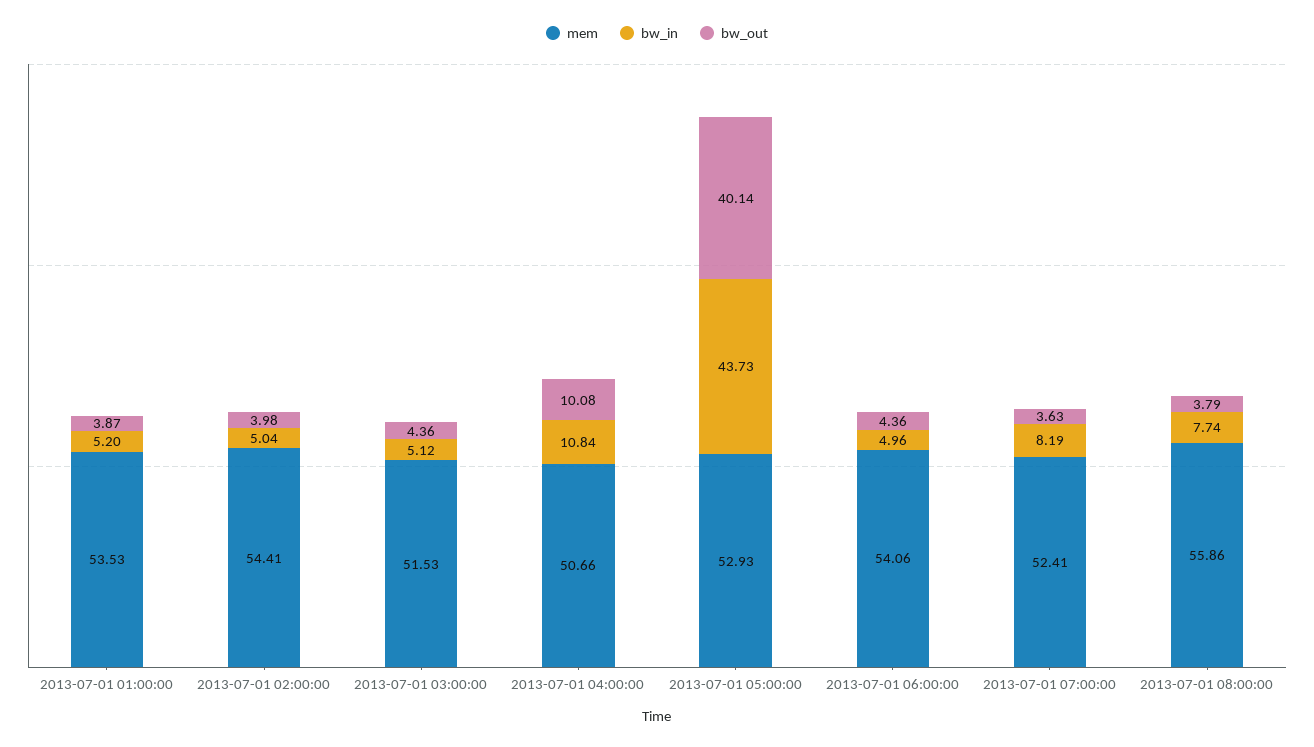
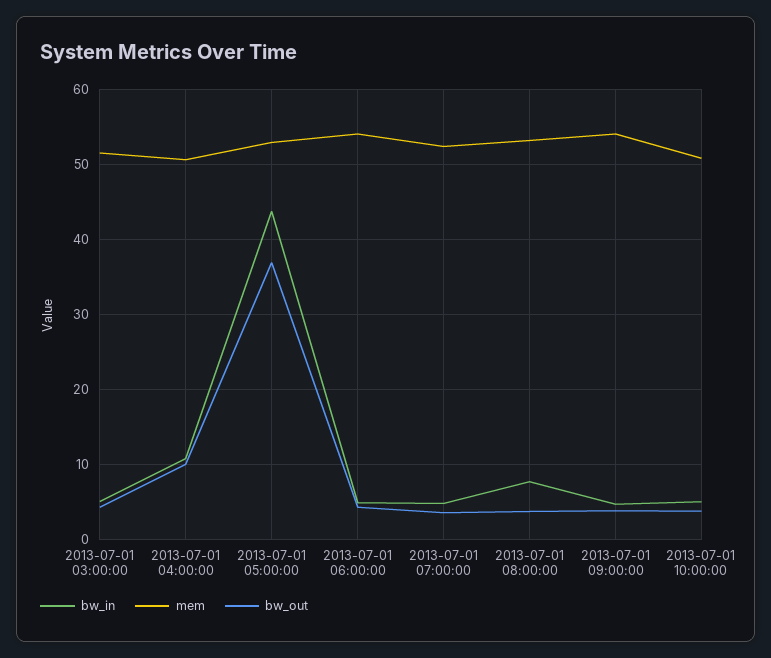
mem, 2013-07-01 01:00:00: 53.53 -> none
bw_in, 2013-07-01 01:00:00: 5.2 -> none
bw_out, 2013-07-01 01:00:00: 3.87 -> none
mem, 2013-07-01 02:00:00: 54.41 -> none
bw_in, 2013-07-01 02:00:00: 5.04 -> none
bw_out, 2013-07-01 02:00:00: 3.98 -> none
bw_out, 2013-07-01 05:00:00: 40.14 -> 37
bw_in, 2013-07-01 07:00:00: 8.19 -> 5
mem, 2013-07-01 08:00:00: 55.86 -> 53
bw_in, 2013-07-01 09:00:00: none -> 5
mem, 2013-07-01 09:00:00: none -> 54
bw_out, 2013-07-01 09:00:00: none -> 4
bw_in, 2013-07-01 10:00:00: none -> 5
mem, 2013-07-01 10:00:00: none -> 51
bw_out, 2013-07-01 10:00:00: none -> 4

